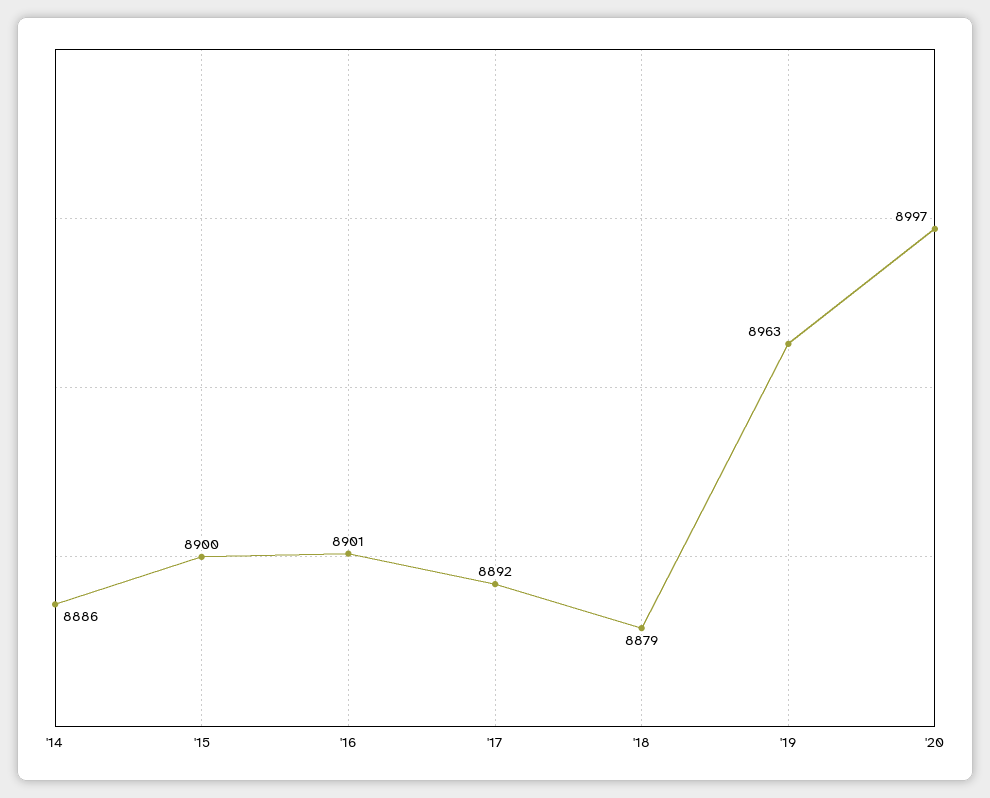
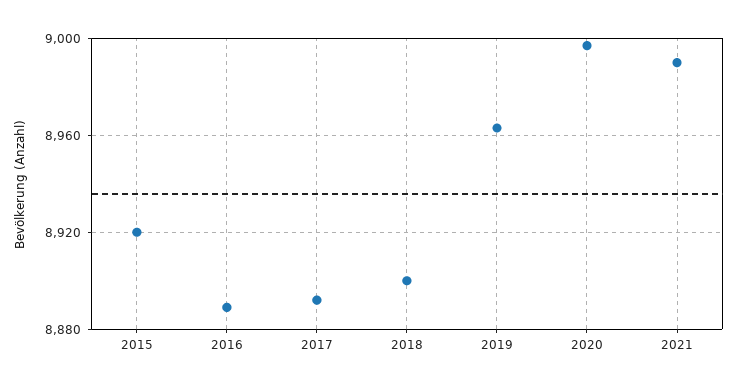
'14: 8886 -> none
'15: 8900 -> 8920
'16: 8901 -> 8890
'18: 8879 -> 8900
2021: none -> 8990

